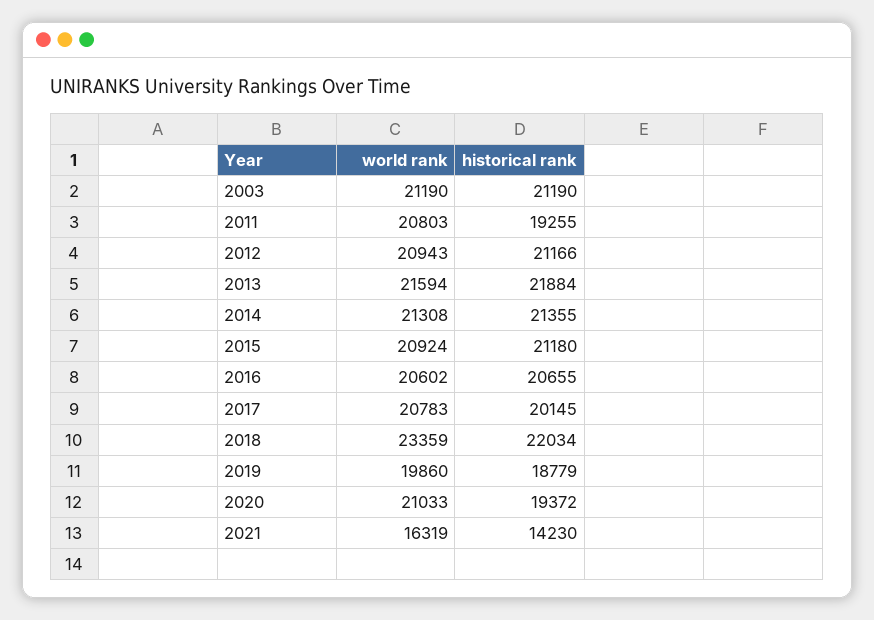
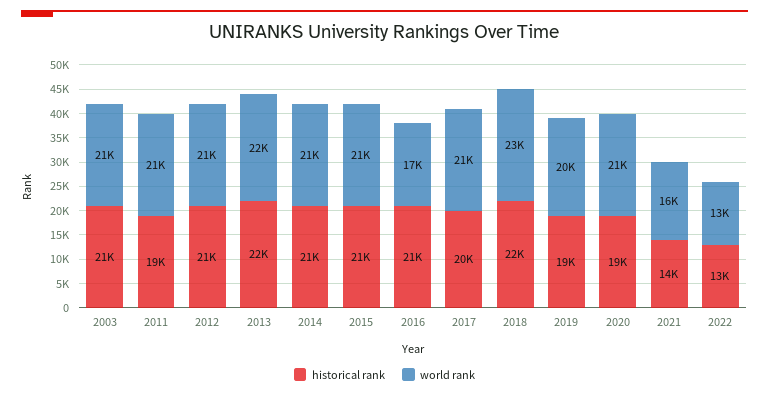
world rank, 2016: 20602 -> 17000
historical rank, 2022: none -> 13000
world rank, 2022: none -> 13000

